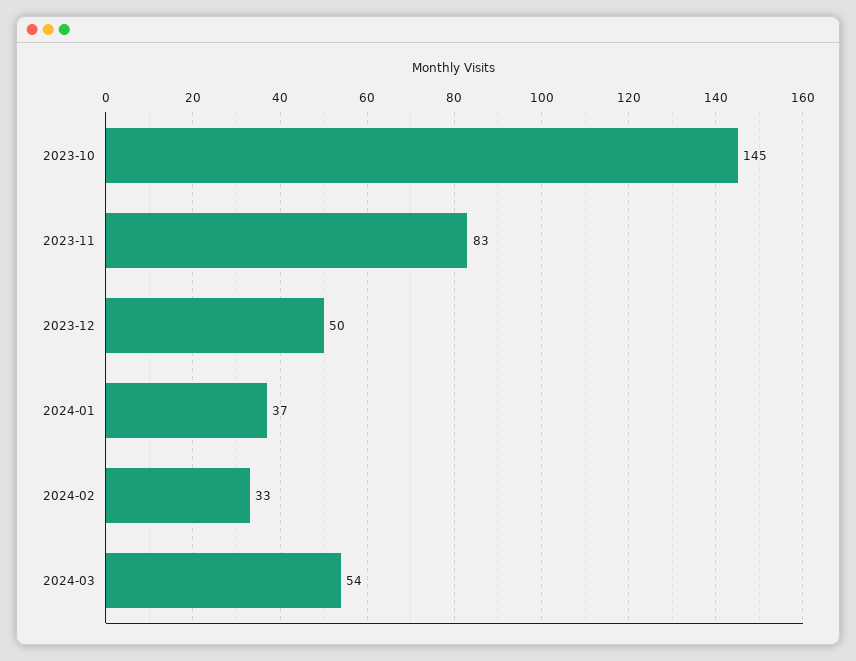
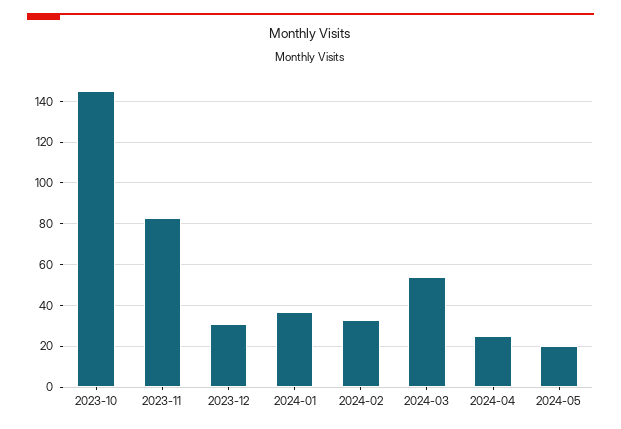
2023-12: 50 -> 30
2024-04: none -> 25
2024-05: none -> 20

